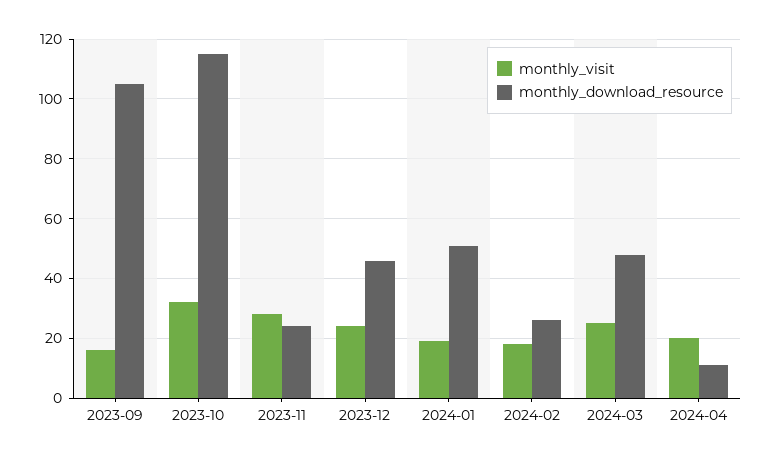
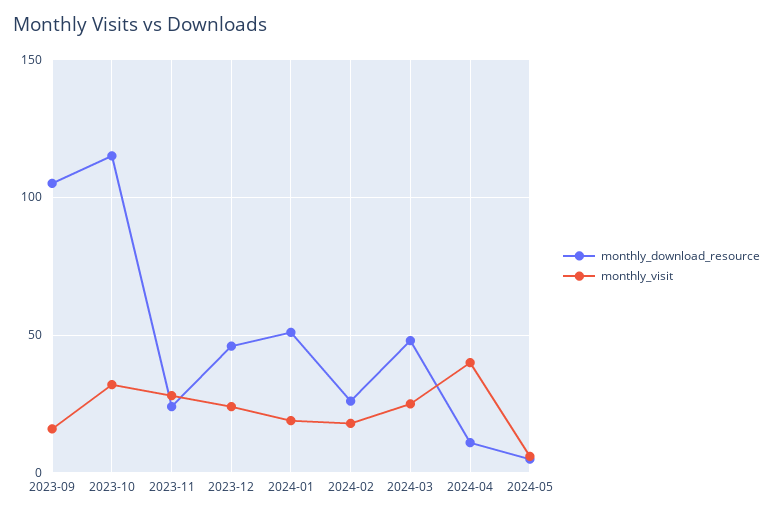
monthly_visit, 2024-04: 20 -> 40
monthly_download_resource, 2024-05: none -> 5
monthly_visit, 2024-05: none -> 5

